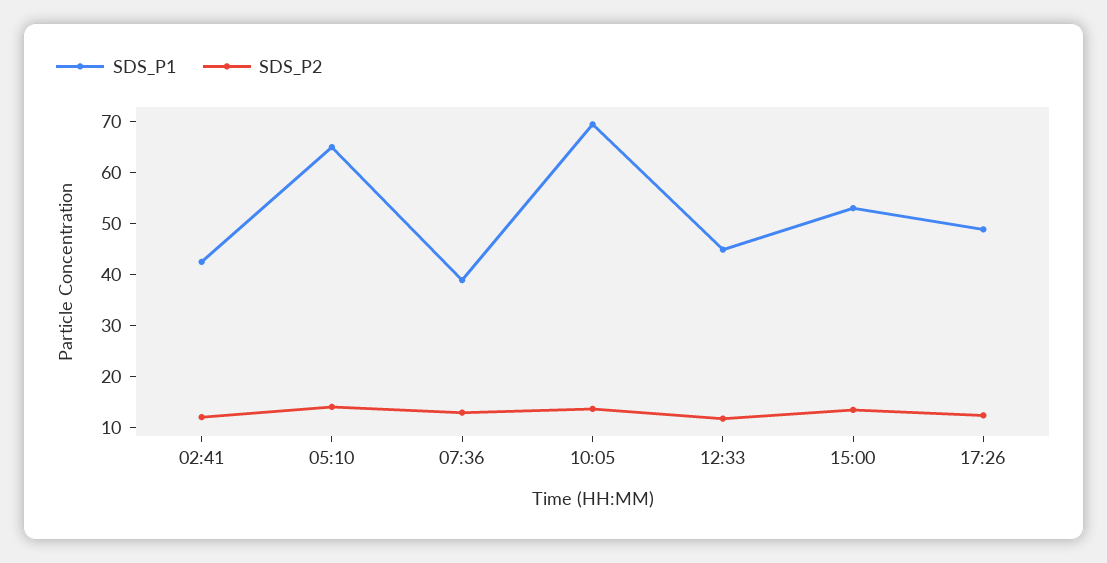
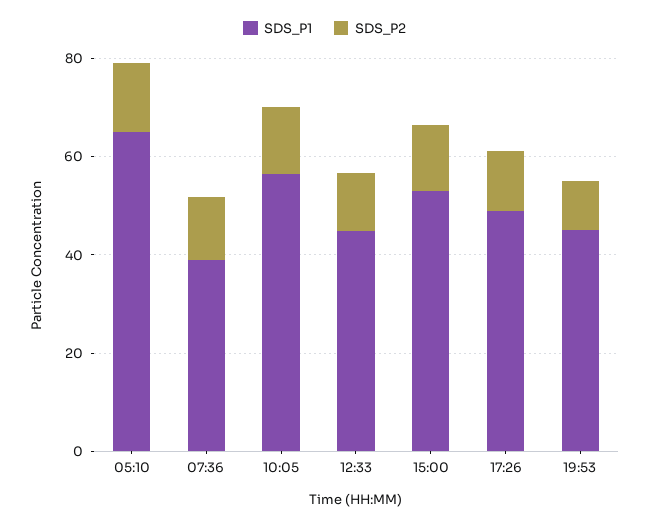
SDS_P1, 02:41: 42 -> none
SDS_P2, 02:41: 12 -> none
SDS_P1, 10:05: 70 -> 55
SDS_P1, 19:53: none -> 45
SDS_P2, 19:53: none -> 10

